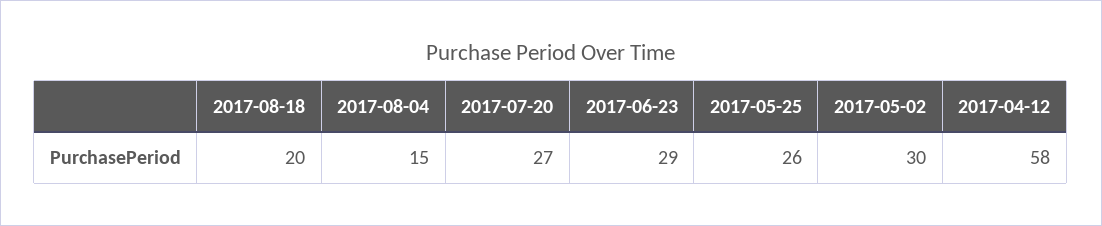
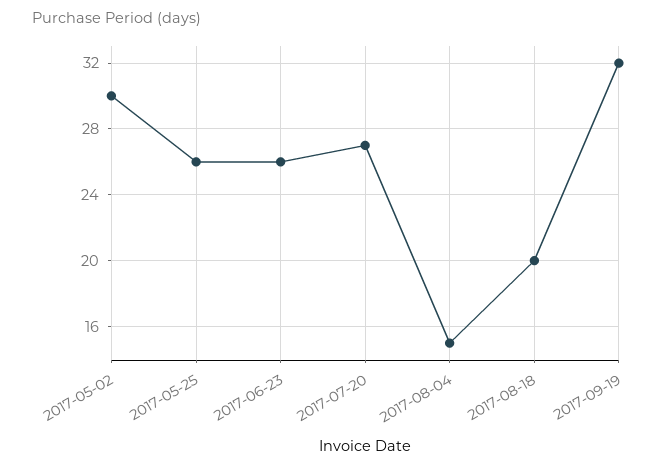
2017-06-23: 29 -> 26
2017-04-12: 58 -> none
2017-09-19: none -> 32

